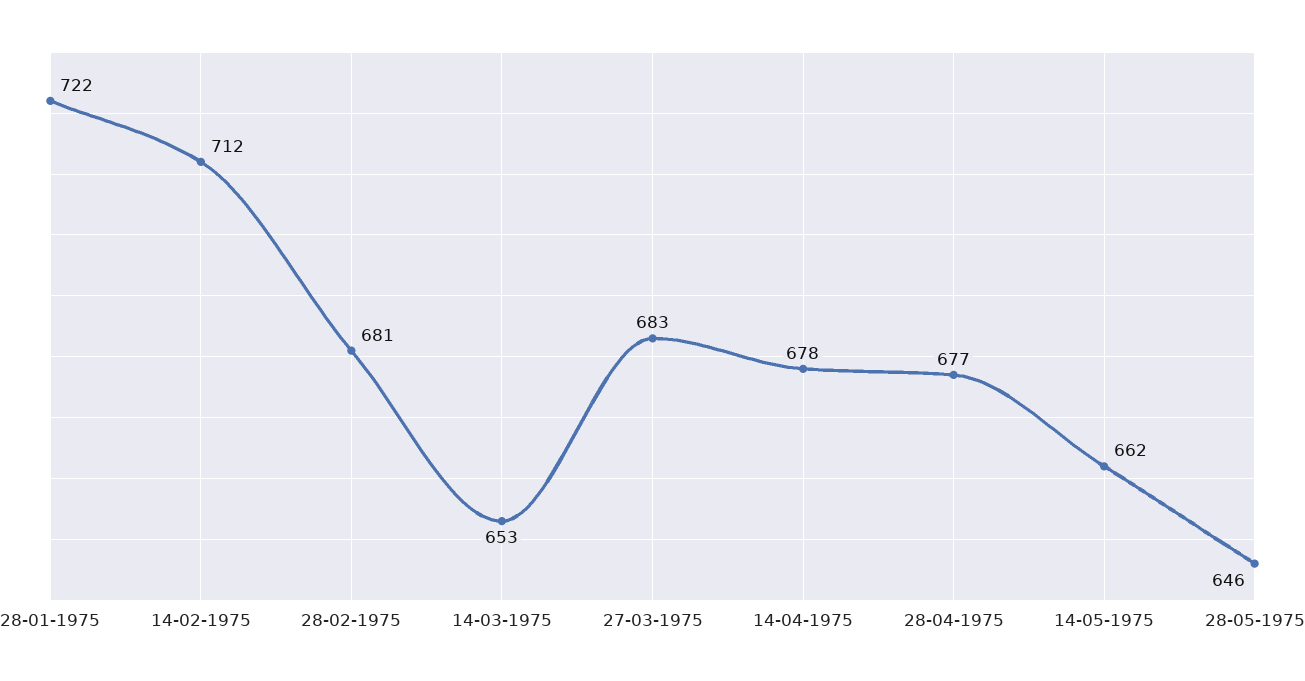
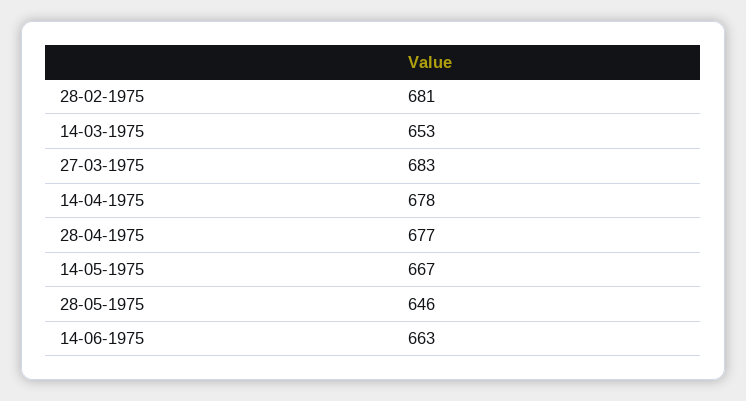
28-01-1975: 722 -> none
14-02-1975: 712 -> none
14-05-1975: 662 -> 667
14-06-1975: none -> 663

